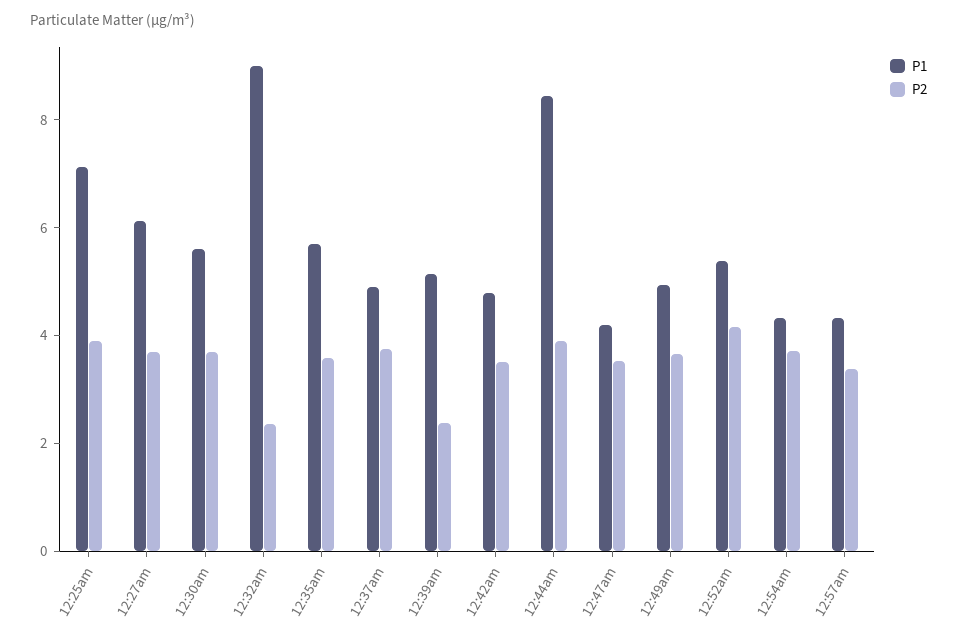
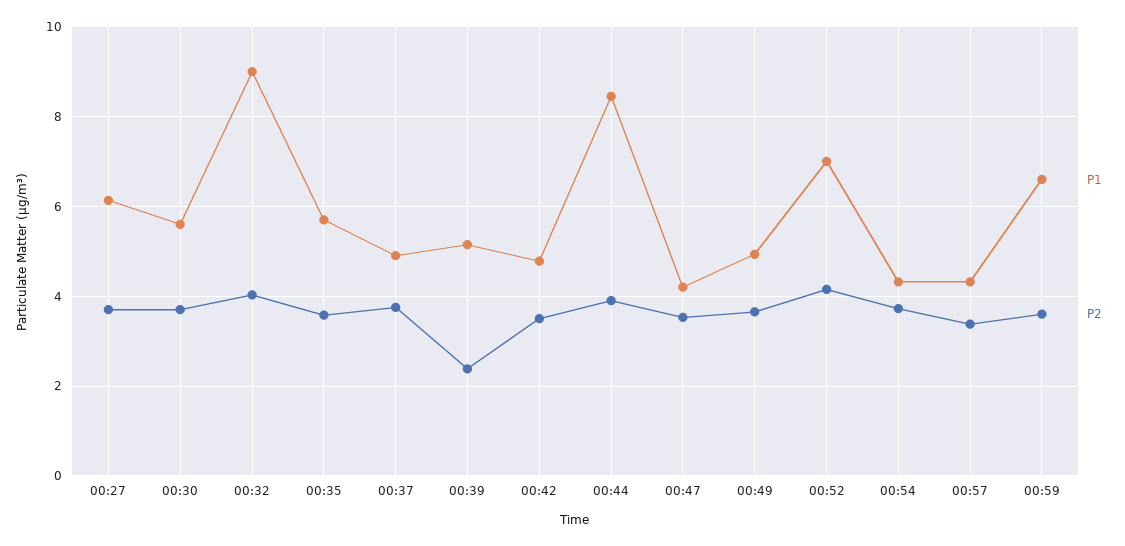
P1, 12:25am: 7 -> none
P2, 12:25am: 4 -> none
P2, 12:32am: 2.5 -> 4
P1, 12:52am: 5.5 -> 7
P1, 00:59: none -> 6.6
P2, 00:59: none -> 3.6

